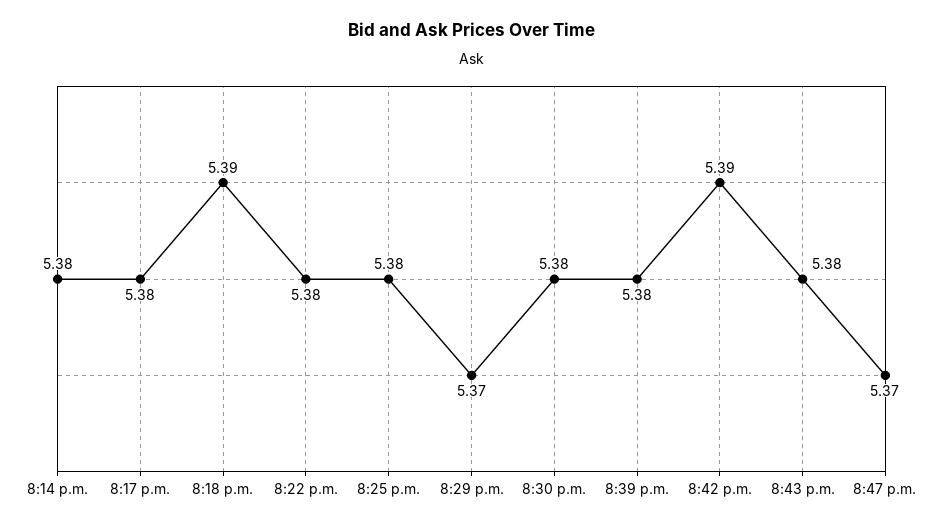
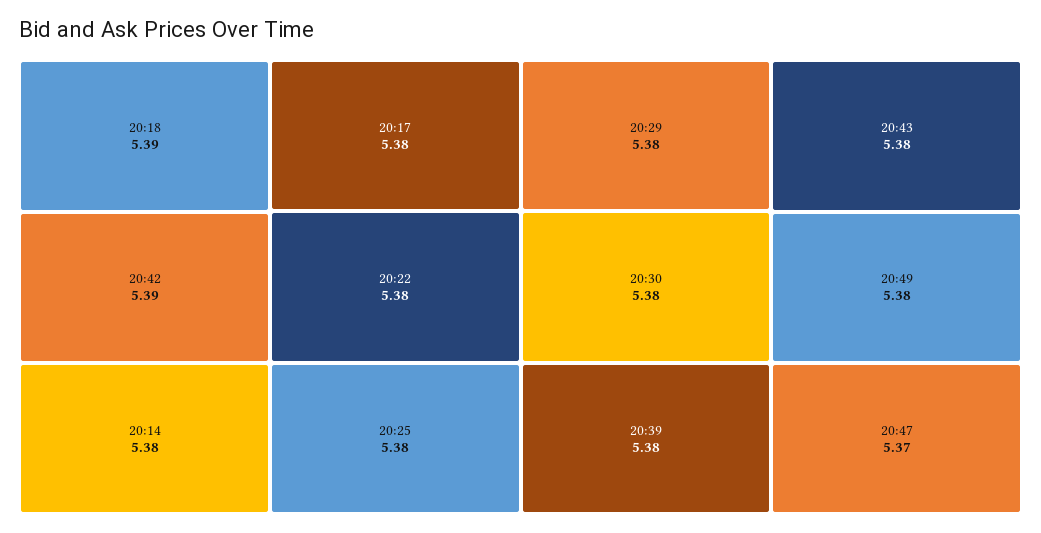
8:29 p.m.: 5.37 -> 5.38
20:49: none -> 5.38

